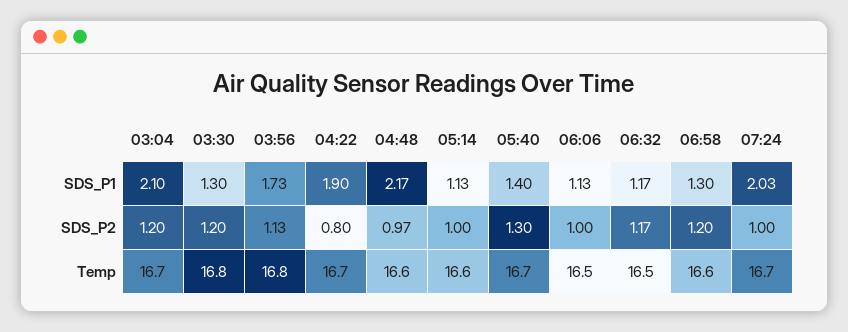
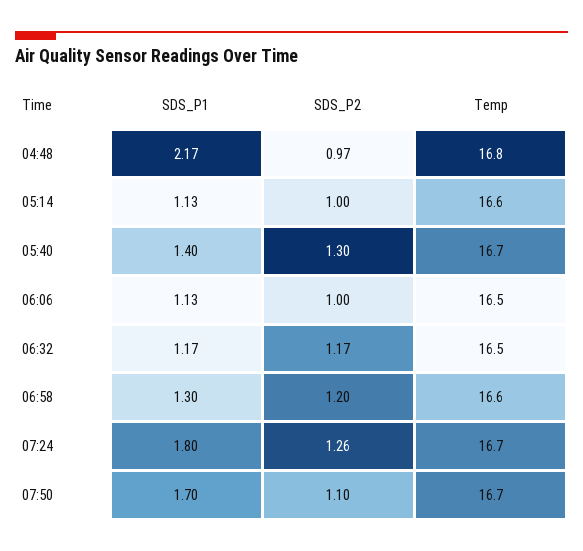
03:04, SDS_P1: 2.1 -> none
03:30, SDS_P1: 1.3 -> none
03:56, SDS_P1: 1.73 -> none
04:22, SDS_P1: 1.9 -> none
07:24, SDS_P1: 2.03 -> 1.8
03:04, SDS_P2: 1.2 -> none
03:30, SDS_P2: 1.2 -> none
03:56, SDS_P2: 1.13 -> none
04:22, SDS_P2: 0.8 -> none
07:24, SDS_P2: 1 -> 1.26
03:04, Temp: 16.7 -> none
03:30, Temp: 16.8 -> none
03:56, Temp: 16.8 -> none
04:22, Temp: 16.7 -> none
04:48, Temp: 16.6 -> 16.8
07:50, SDS_P1: none -> 1.7
07:50, SDS_P2: none -> 1.1
07:50, Temp: none -> 16.7

